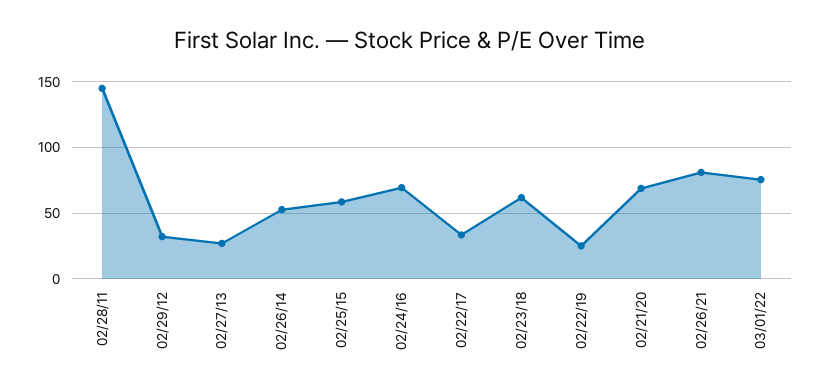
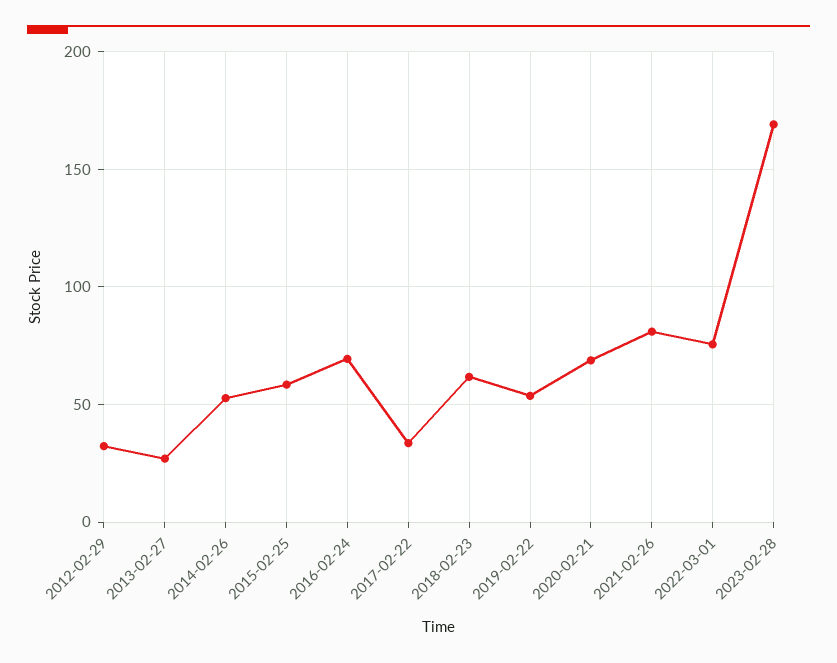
02/28/11: 145 -> none
02/22/19: 25 -> 55
2023-02-28: none -> 170

